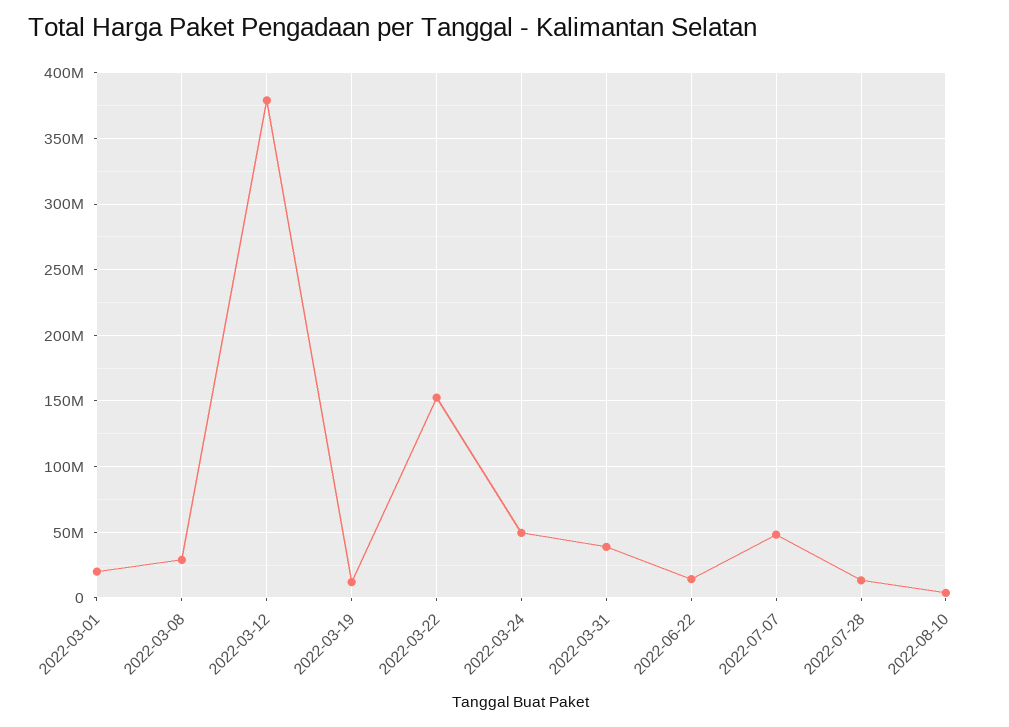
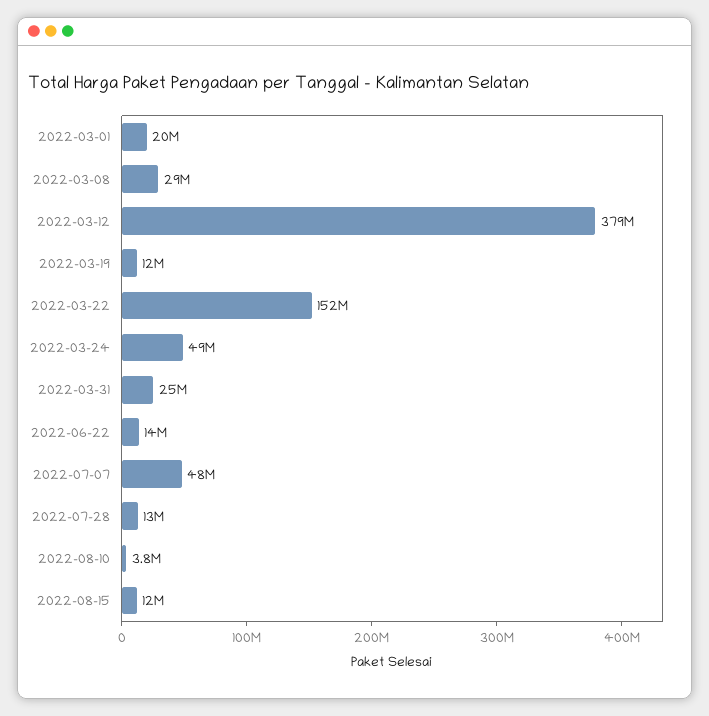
2022-03-31: 40000000 -> 25000000
2022-08-15: none -> 12000000

